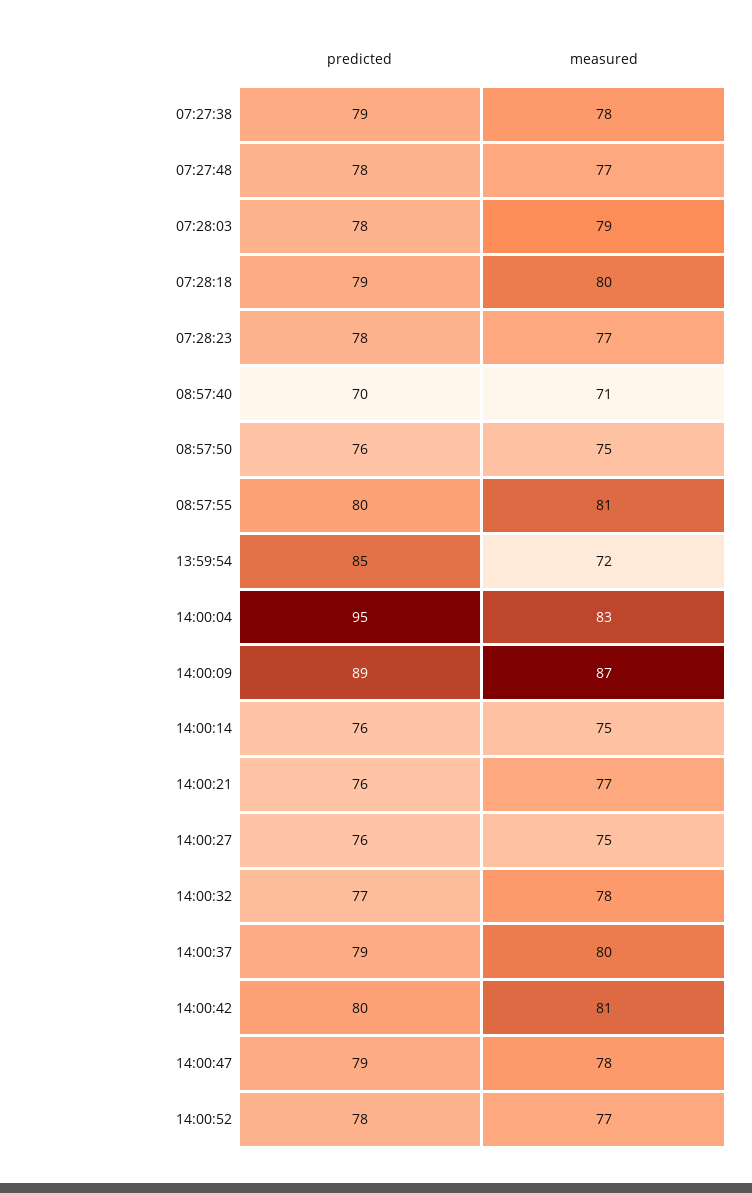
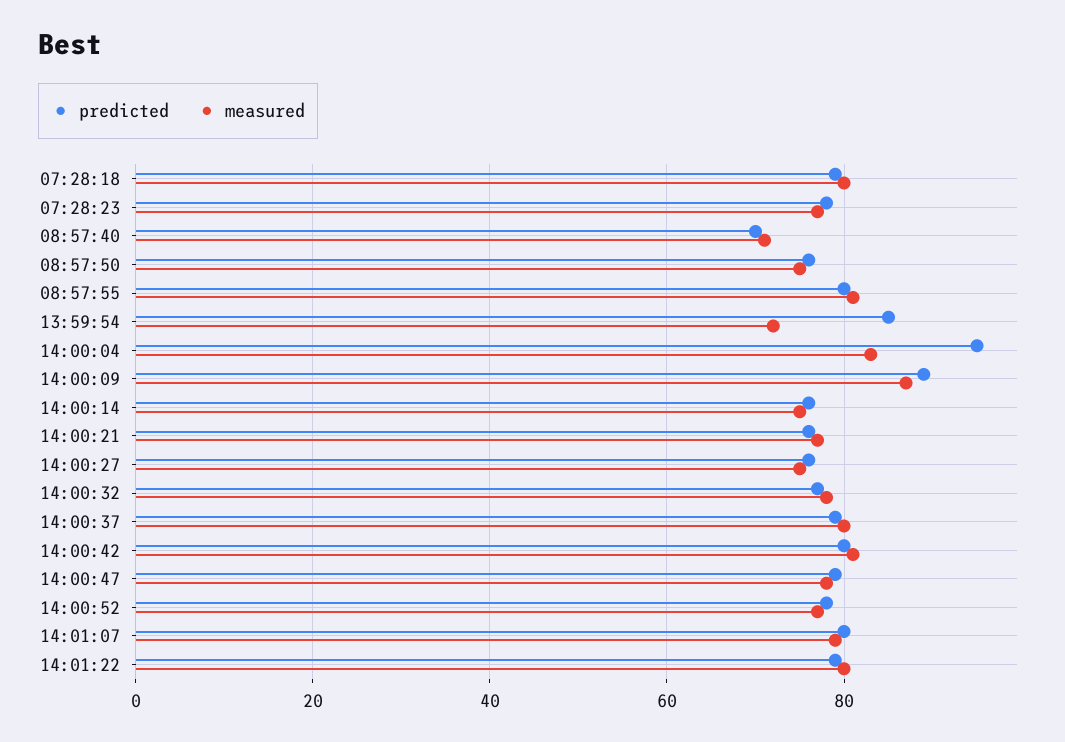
predicted, 07:27:38: 79 -> none
measured, 07:27:38: 78 -> none
predicted, 07:27:48: 78 -> none
measured, 07:27:48: 77 -> none
predicted, 07:28:03: 78 -> none
measured, 07:28:03: 79 -> none
predicted, 14:01:07: none -> 80
measured, 14:01:07: none -> 80
predicted, 14:01:22: none -> 80
measured, 14:01:22: none -> 80

